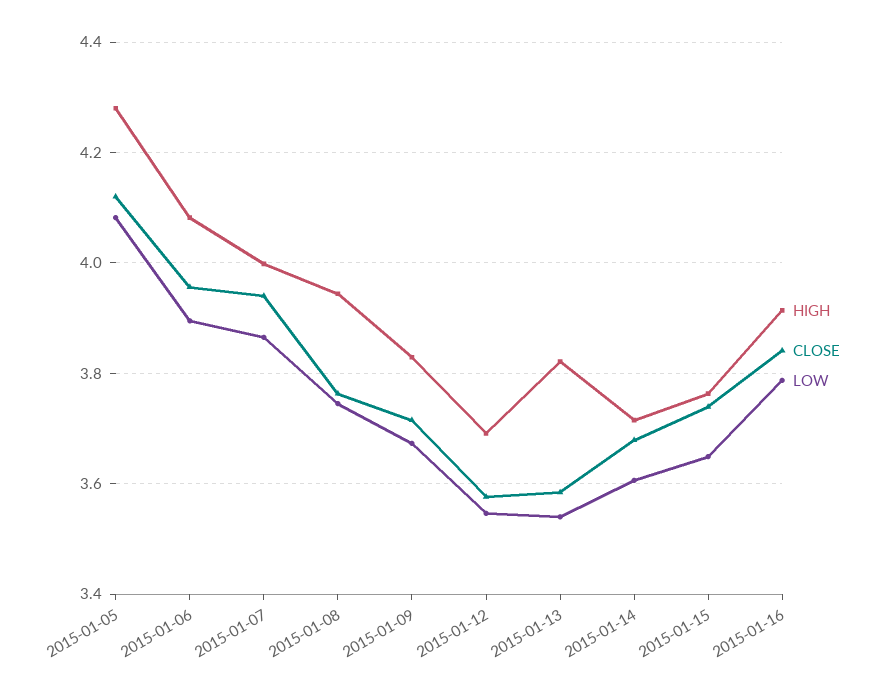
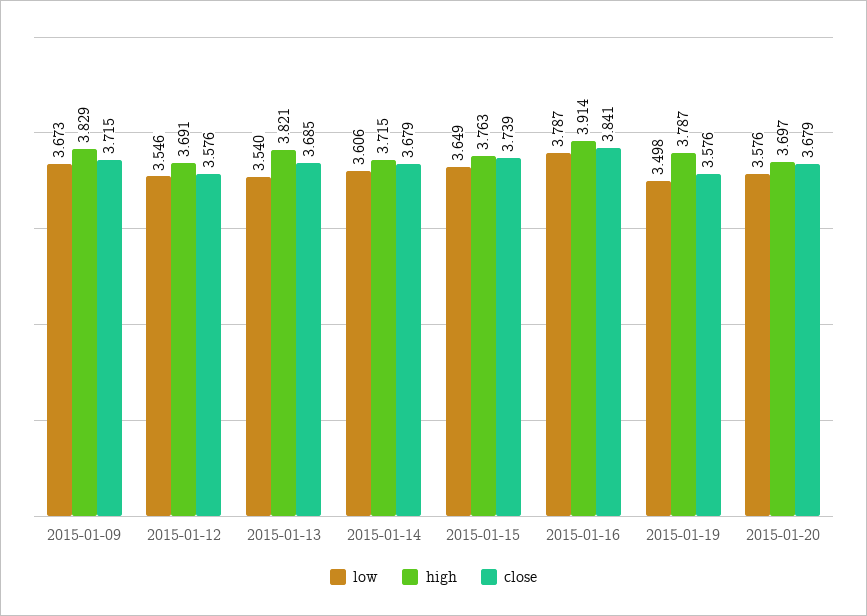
HIGH, 2015-01-05: 4.28 -> none
CLOSE, 2015-01-05: 4.12 -> none
LOW, 2015-01-05: 4.08 -> none
HIGH, 2015-01-06: 4.08 -> none
CLOSE, 2015-01-06: 3.96 -> none
LOW, 2015-01-06: 3.9 -> none
HIGH, 2015-01-07: 4 -> none
CLOSE, 2015-01-07: 3.94 -> none
LOW, 2015-01-07: 3.86 -> none
HIGH, 2015-01-08: 3.94 -> none
CLOSE, 2015-01-08: 3.76 -> none
LOW, 2015-01-08: 3.74 -> none
CLOSE, 2015-01-13: 3.58 -> 3.685
LOW, 2015-01-19: none -> 3.498
HIGH, 2015-01-19: none -> 3.787
CLOSE, 2015-01-19: none -> 3.576
LOW, 2015-01-20: none -> 3.576
HIGH, 2015-01-20: none -> 3.697
CLOSE, 2015-01-20: none -> 3.679

